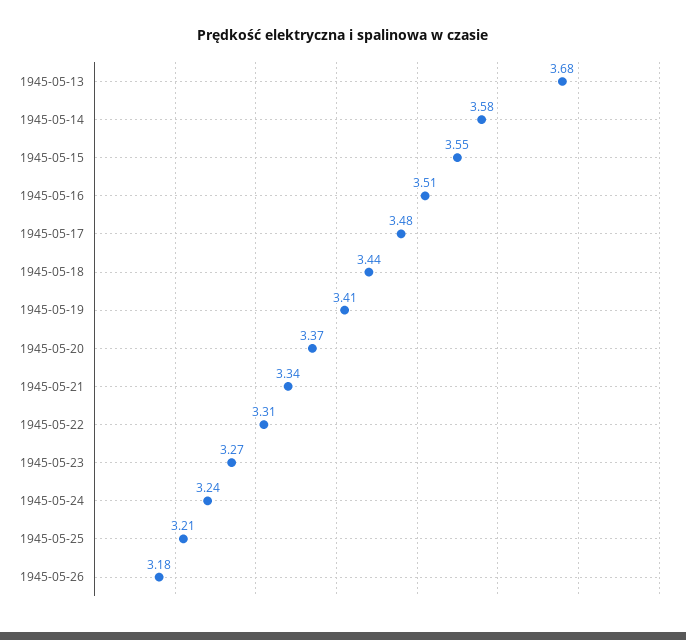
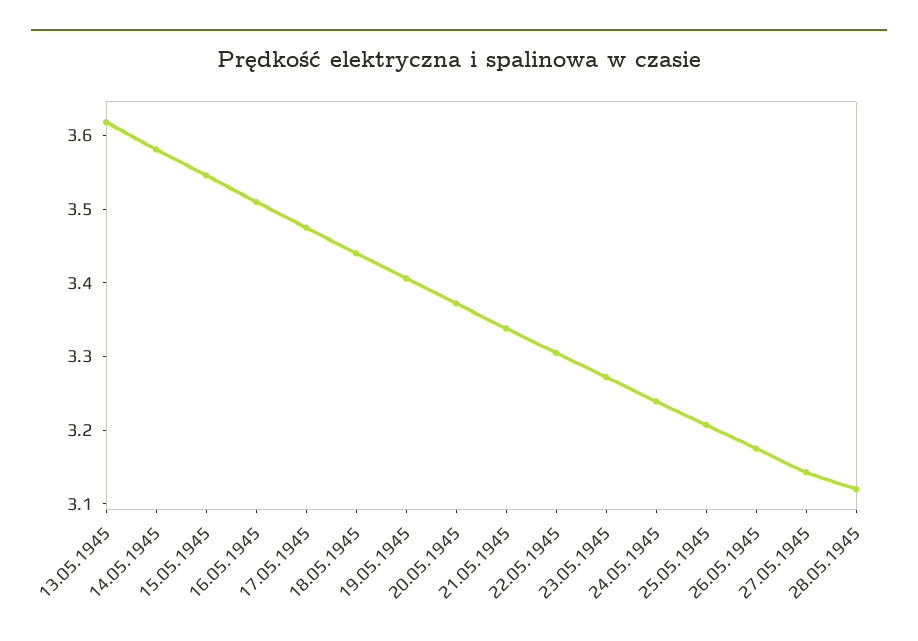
1945-05-13: 3.68 -> 3.62
27.05.1945: none -> 3.14
28.05.1945: none -> 3.12

